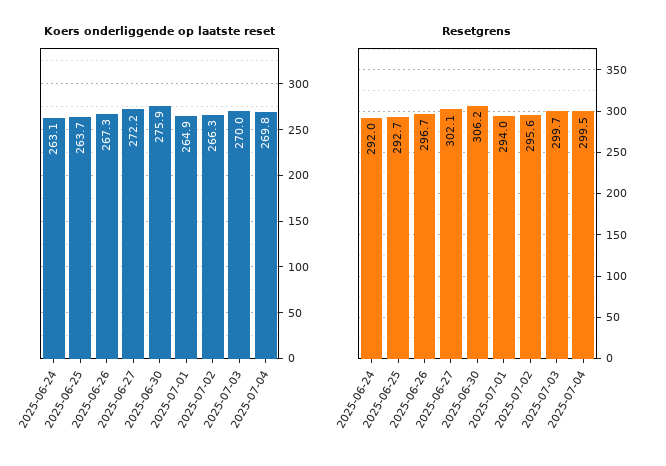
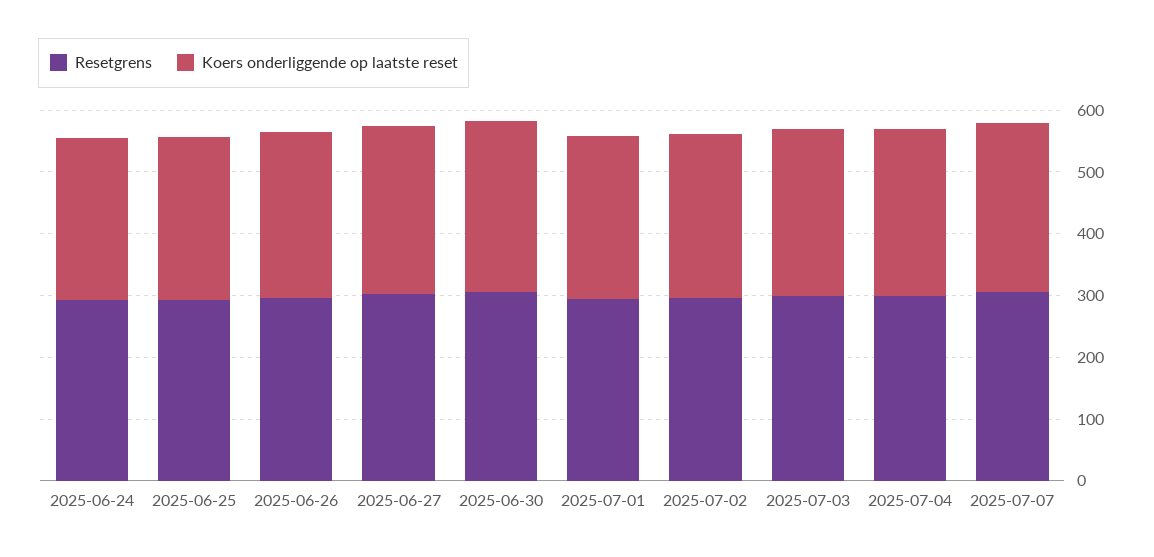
Resetgrens, 2025-07-07: none -> 300
Koers onderliggende op laatste reset, 2025-07-07: none -> 280

